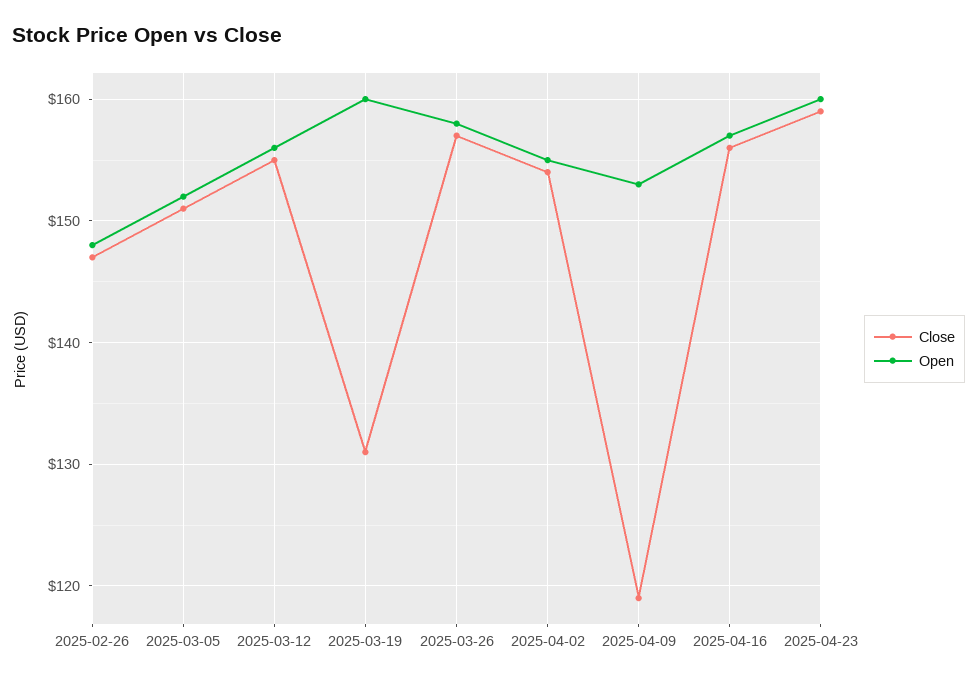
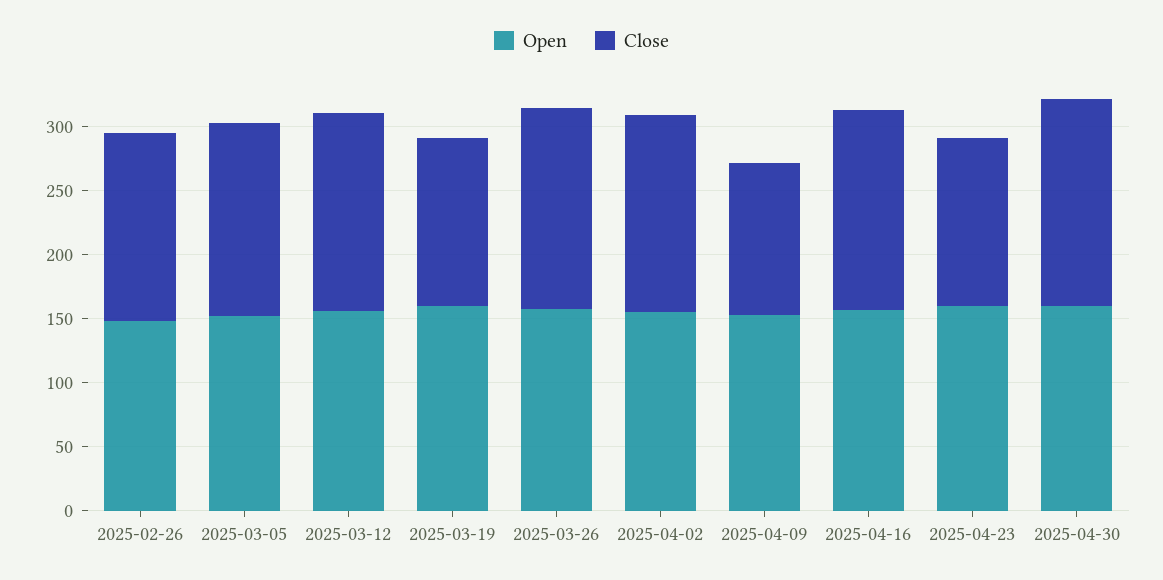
Close, 2025-04-23: 159 -> 130
Open, 2025-04-30: none -> 160
Close, 2025-04-30: none -> 160

